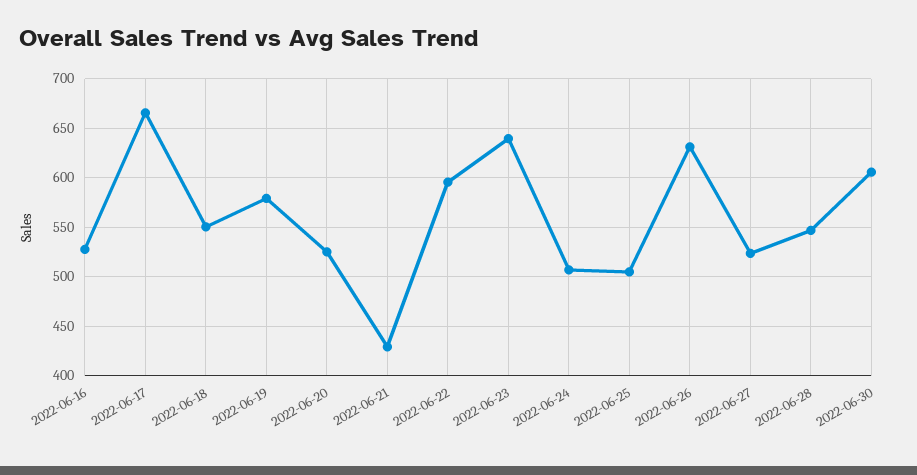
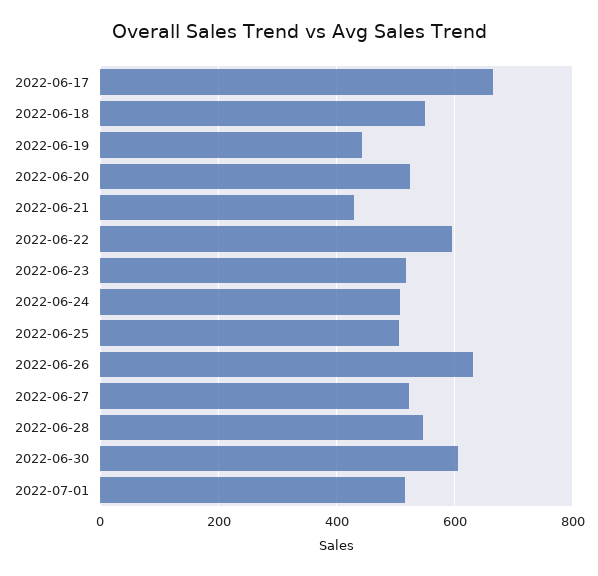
2022-06-16: 530 -> none
2022-06-19: 580 -> 440
2022-06-23: 640 -> 520
2022-07-01: none -> 520

